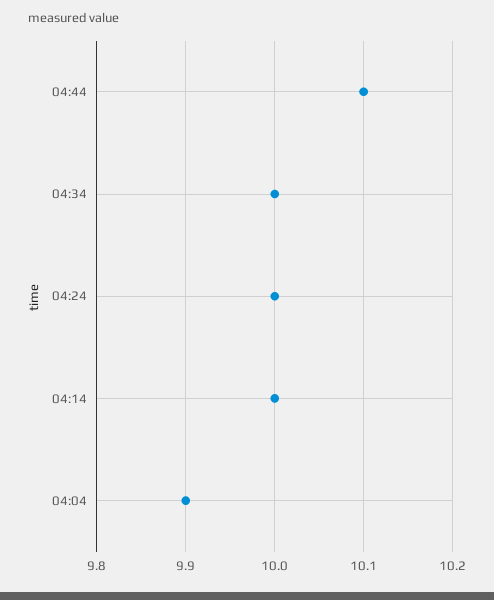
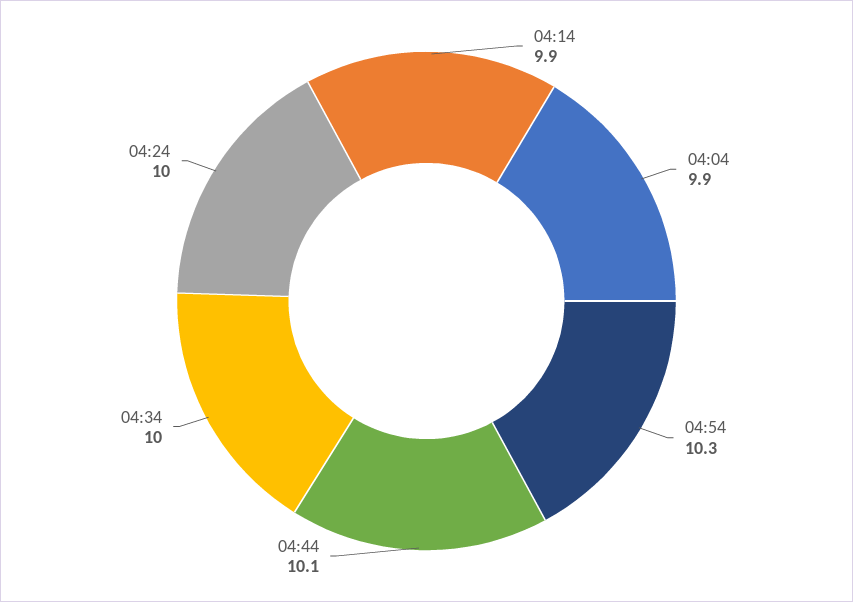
04:14: 10 -> 9.9
04:54: none -> 10.3

